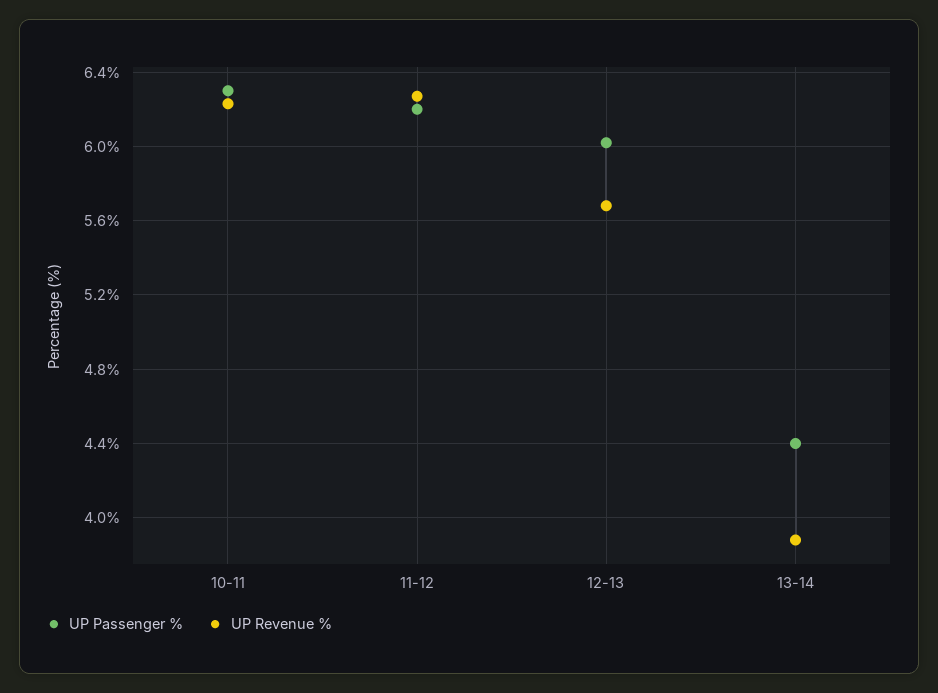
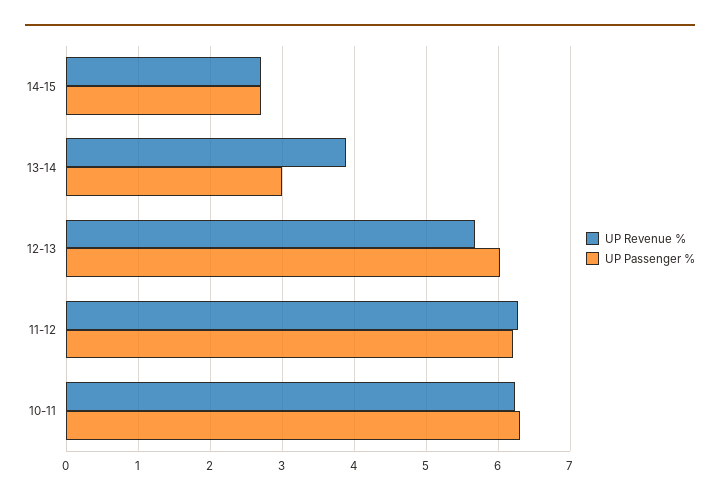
UP Passenger %, 13-14: 4.4 -> 3
UP Revenue %, 14-15: none -> 2.7
UP Passenger %, 14-15: none -> 2.7

